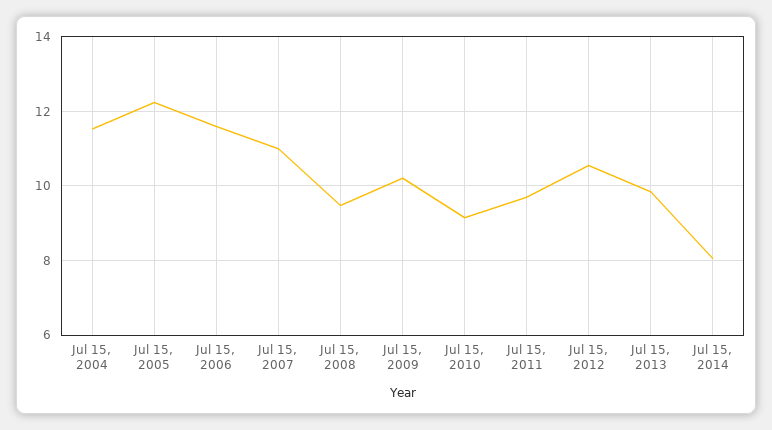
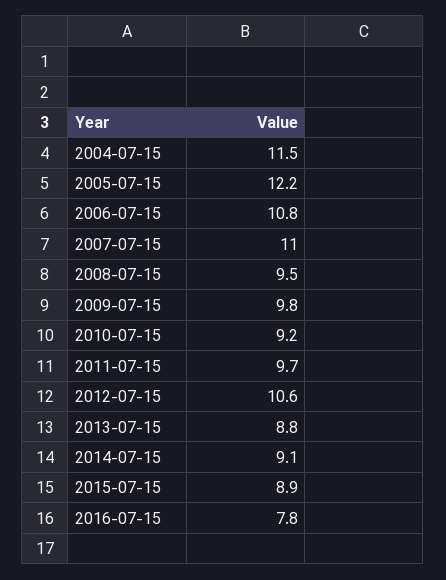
Jul 15, 2006: 11.6 -> 10.8
Jul 15, 2009: 10.2 -> 9.8
Jul 15, 2013: 9.8 -> 8.8
Jul 15, 2014: 8 -> 9.1
2015-07-15: none -> 8.9
2016-07-15: none -> 7.8

